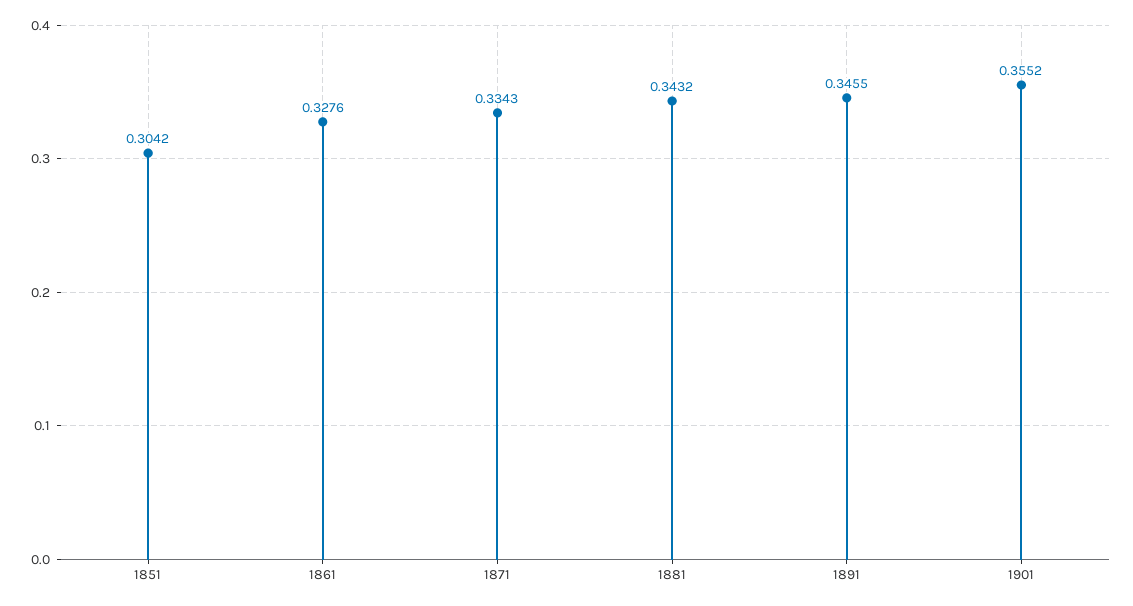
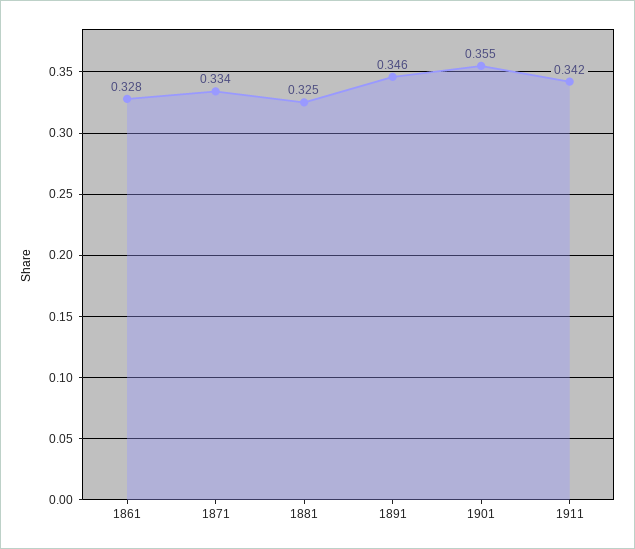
1851: 0.3042 -> none
1881: 0.3432 -> 0.325
1911: none -> 0.342

